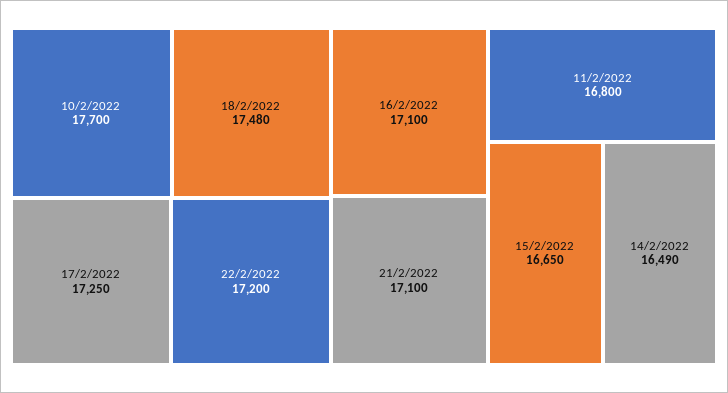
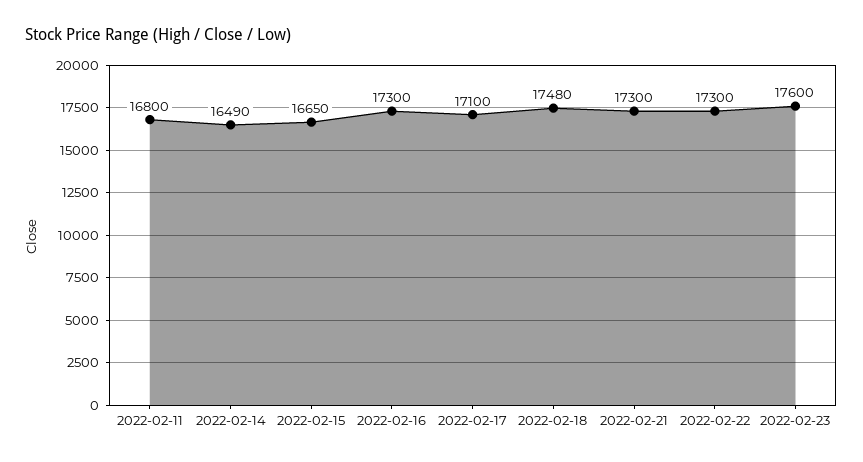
10/2/2022: 17700 -> none
17/2/2022: 17250 -> 17100
22/2/2022: 17200 -> 17300
16/2/2022: 17100 -> 17300
21/2/2022: 17100 -> 17300
2022-02-23: none -> 17600

